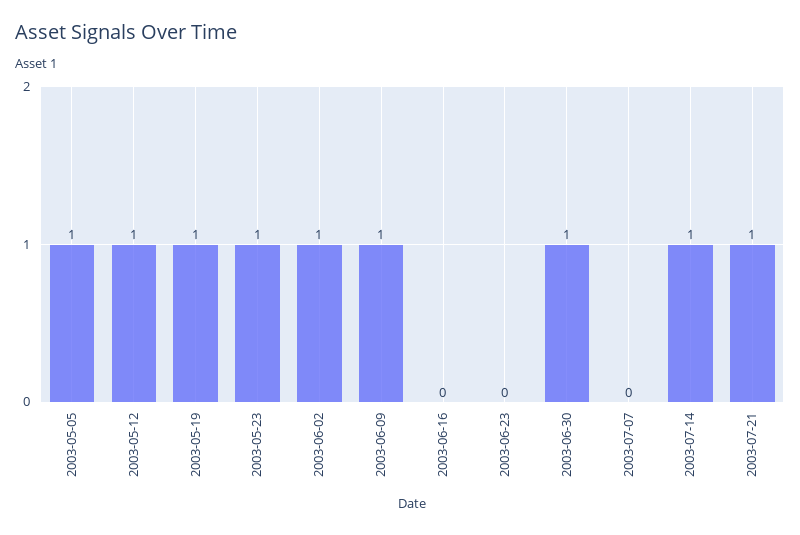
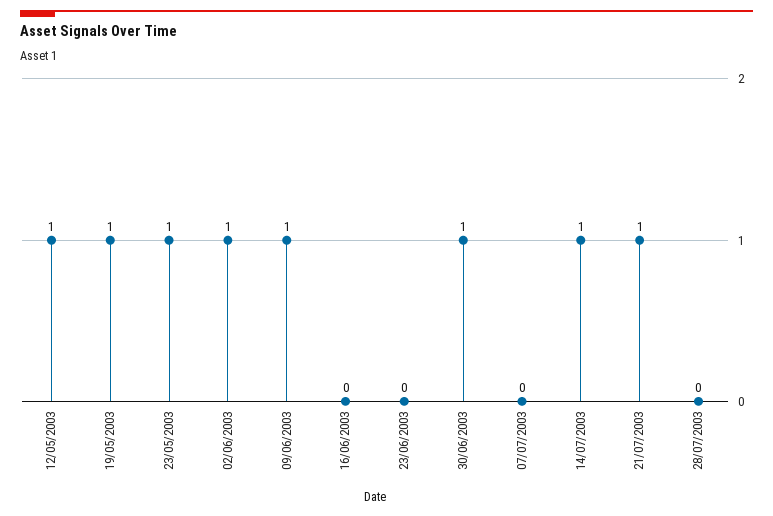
2003-05-05: 1 -> none
28/07/2003: none -> 0

